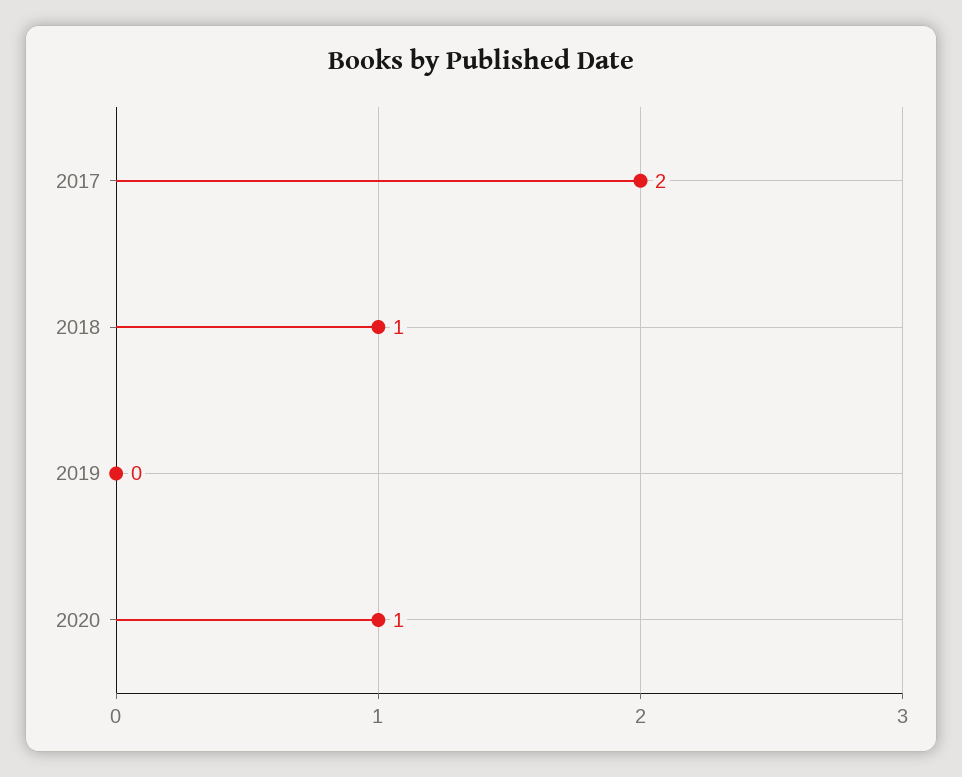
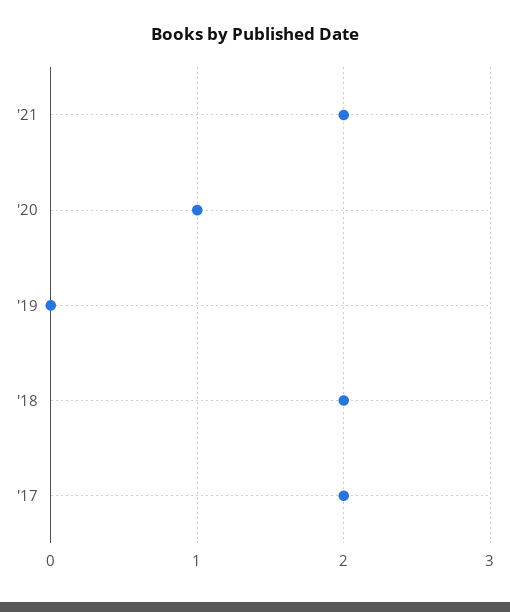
2018: 1 -> 2
'21: none -> 2

